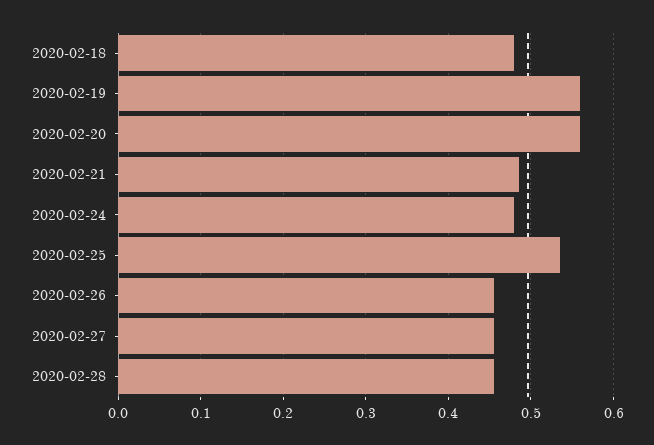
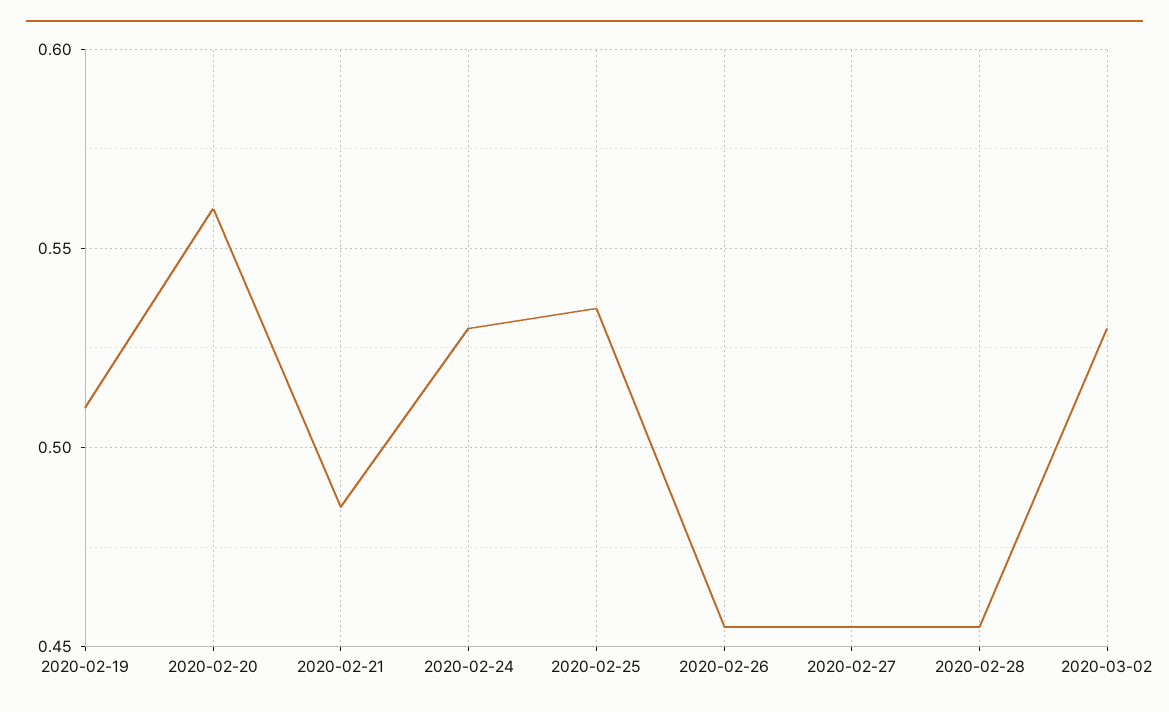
2020-02-18: 0.48 -> none
2020-02-19: 0.56 -> 0.51
2020-02-24: 0.48 -> 0.53
2020-03-02: none -> 0.53

